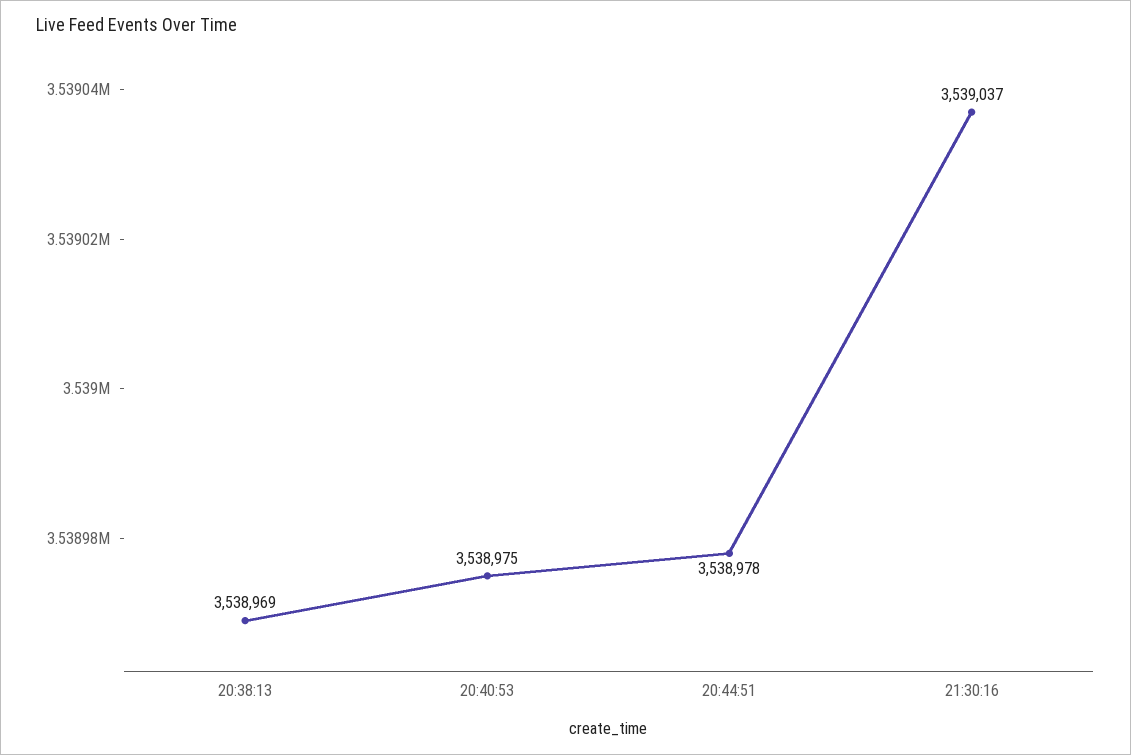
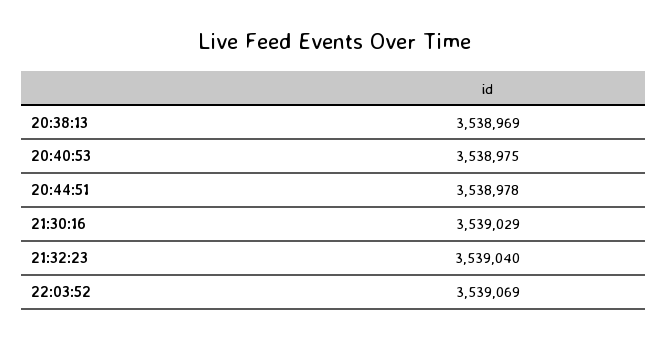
21:30:16: 3539037 -> 3539029
21:32:23: none -> 3539040
22:03:52: none -> 3539069

